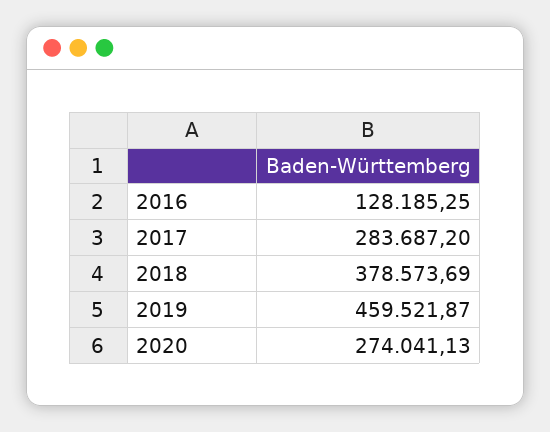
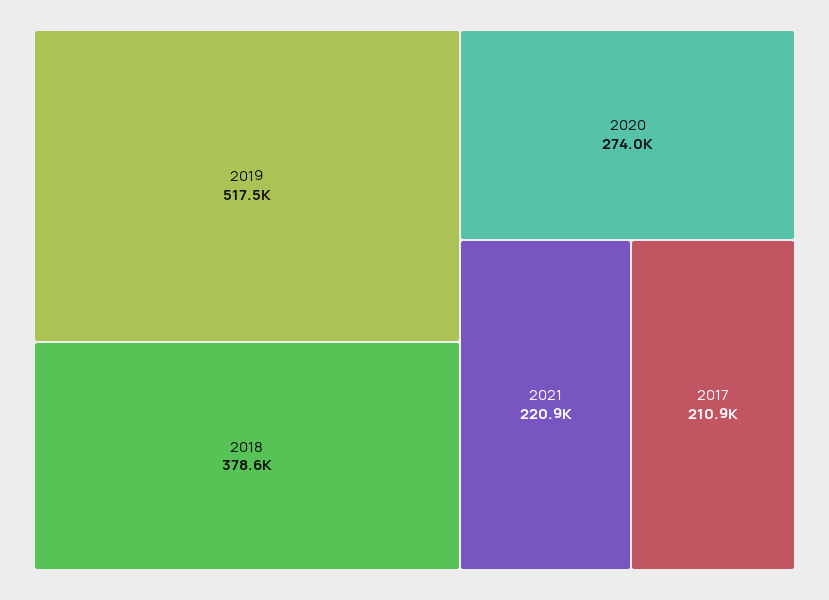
2016: 128185.25 -> none
2017: 283687.2 -> 210900
2019: 459521.87 -> 517500
2021: none -> 220900

